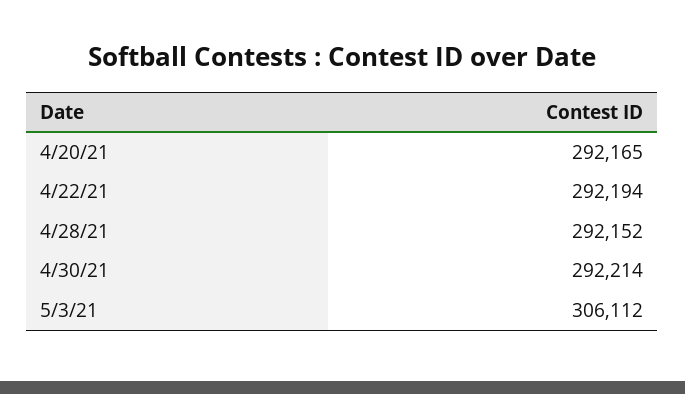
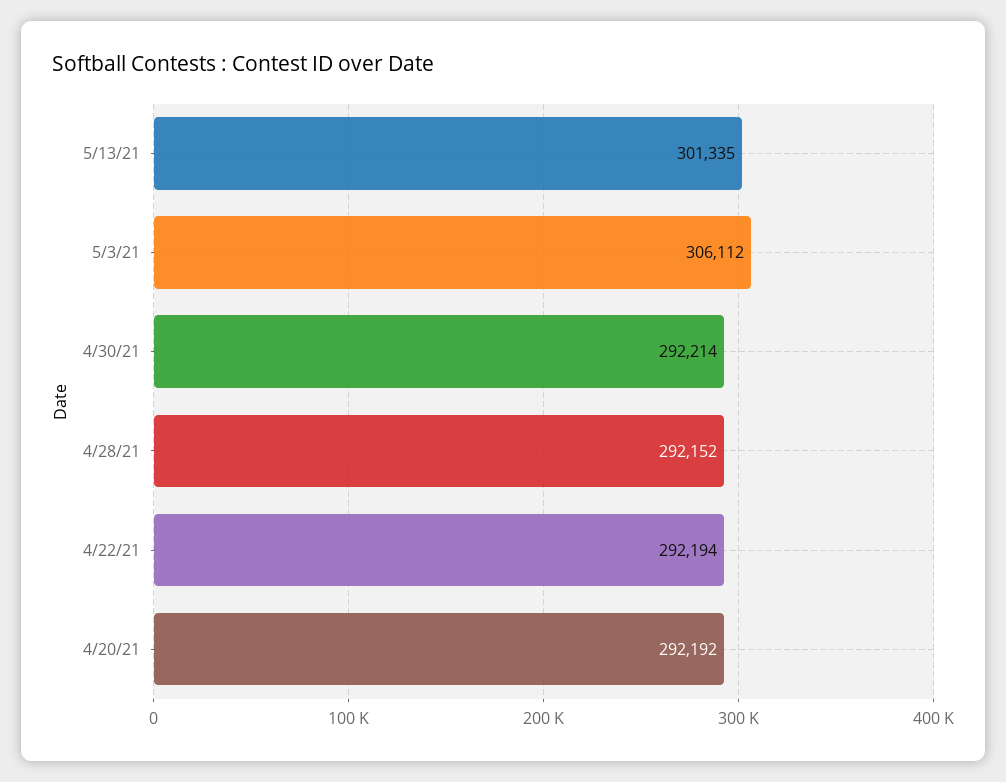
4/20/21: 292165 -> 292192
5/13/21: none -> 301335

